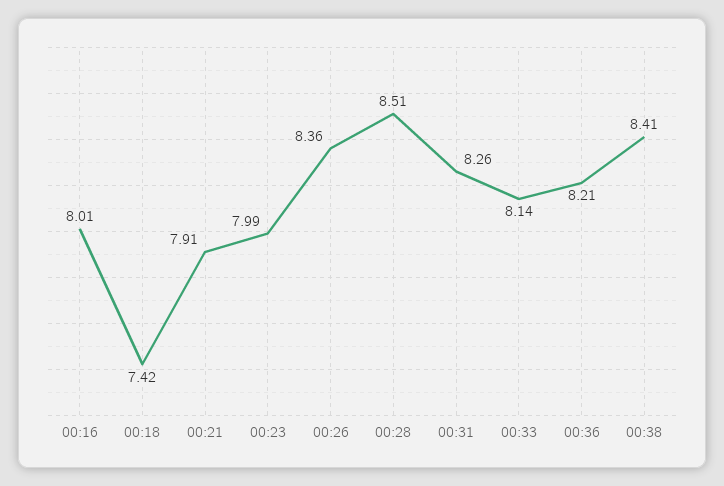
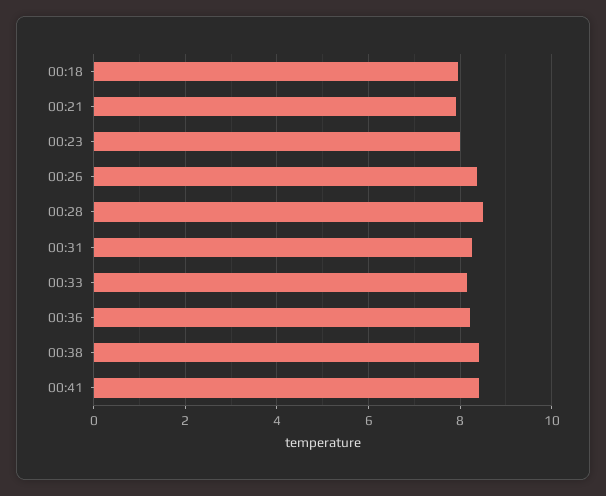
00:16: 8.01 -> none
00:18: 7.42 -> 8
00:41: none -> 8.4

